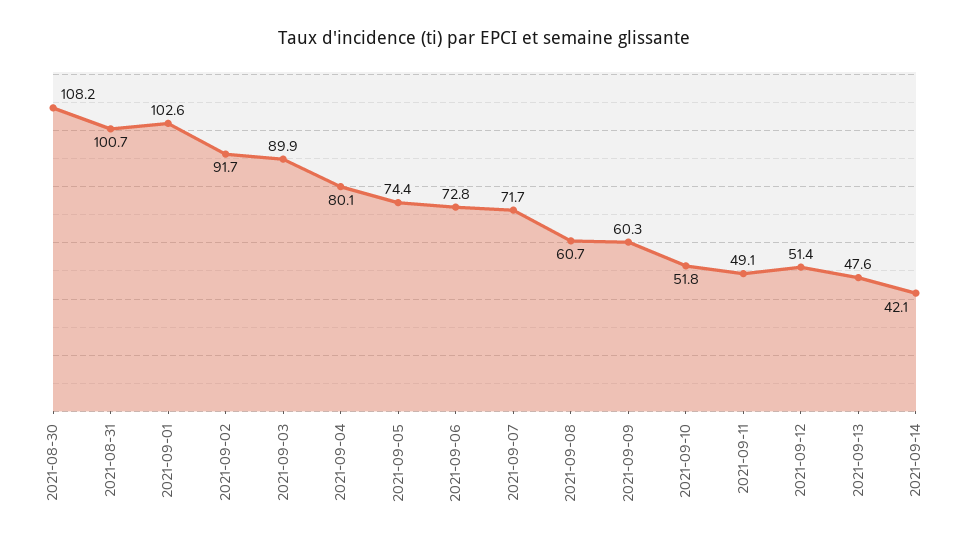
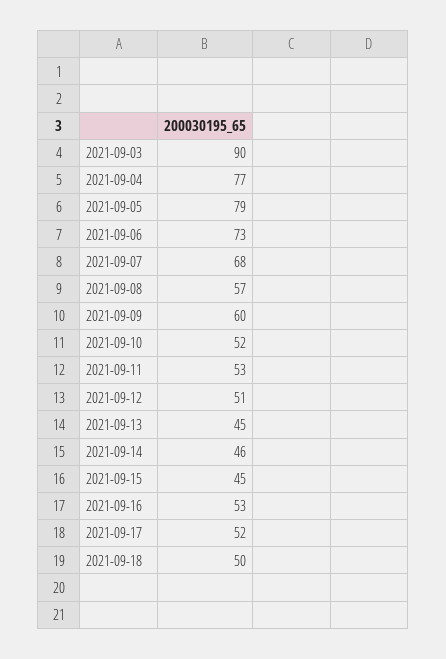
2021-08-30: 108.2 -> none
2021-08-31: 100.7 -> none
2021-09-01: 102.6 -> none
2021-09-02: 91.7 -> none
2021-09-04: 80.1 -> 77
2021-09-05: 74.4 -> 79
2021-09-07: 71.7 -> 68
2021-09-08: 60.7 -> 57
2021-09-11: 49.1 -> 53
2021-09-13: 47.6 -> 45
2021-09-14: 42.1 -> 46
2021-09-15: none -> 45
2021-09-16: none -> 53
2021-09-17: none -> 52
2021-09-18: none -> 50

